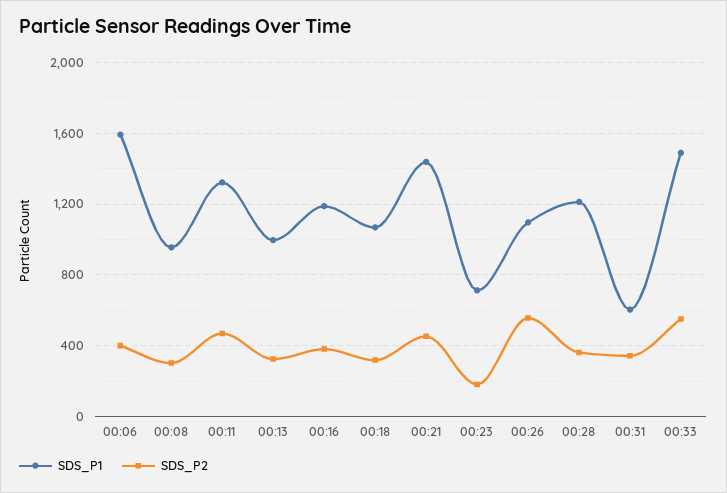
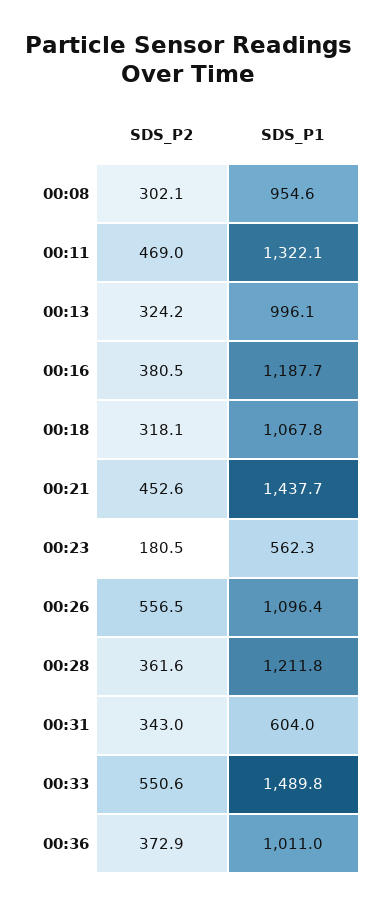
SDS_P1, 00:06: 1600 -> none
SDS_P2, 00:06: 400 -> none
SDS_P1, 00:23: 700 -> 562.3
SDS_P2, 00:36: none -> 372.9
SDS_P1, 00:36: none -> 1011

